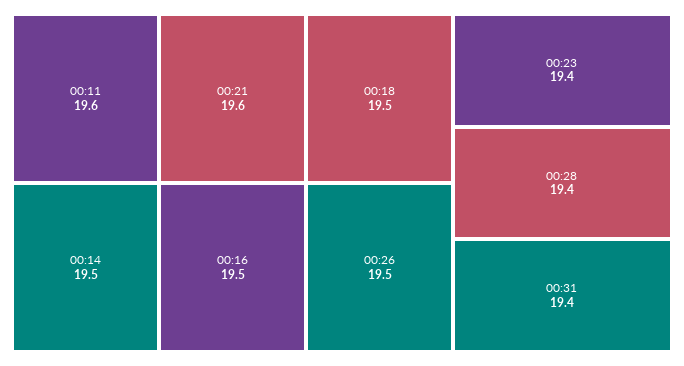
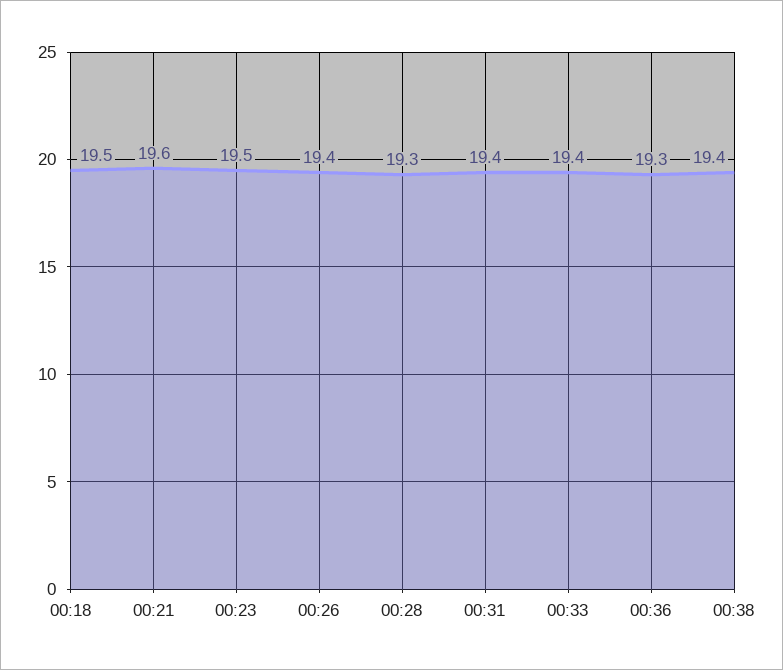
00:11: 19.6 -> none
00:14: 19.5 -> none
00:16: 19.5 -> none
00:26: 19.5 -> 19.4
00:23: 19.4 -> 19.5
00:28: 19.4 -> 19.3
00:33: none -> 19.4
00:36: none -> 19.3
00:38: none -> 19.4

